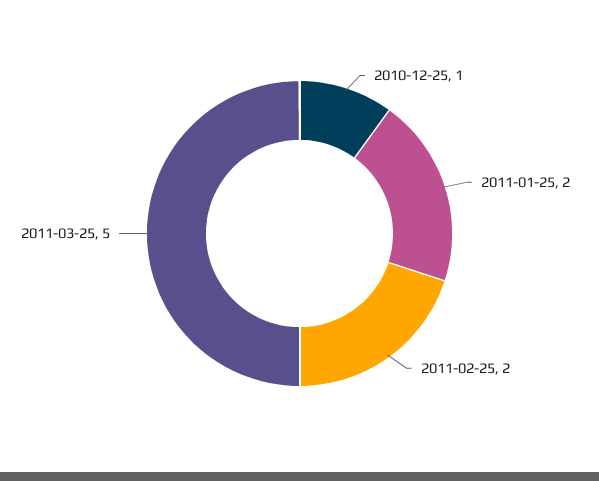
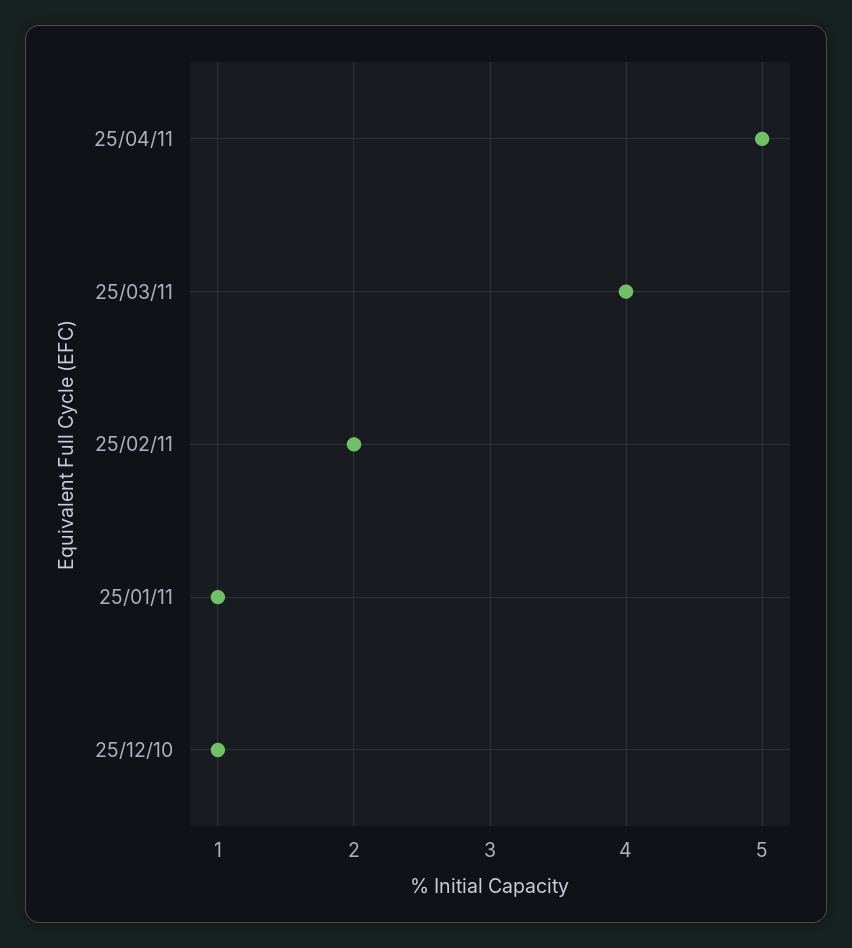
2011-01-25: 2 -> 1
2011-03-25: 5 -> 4
25/04/11: none -> 5

